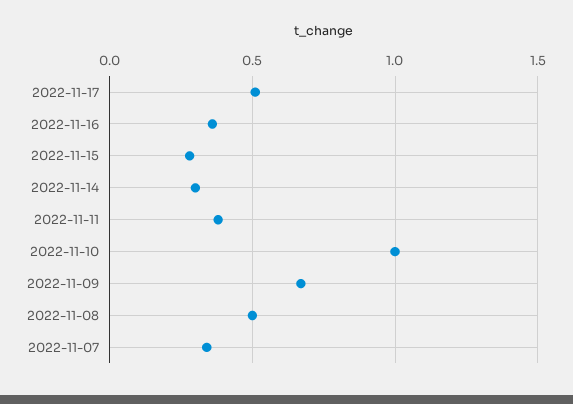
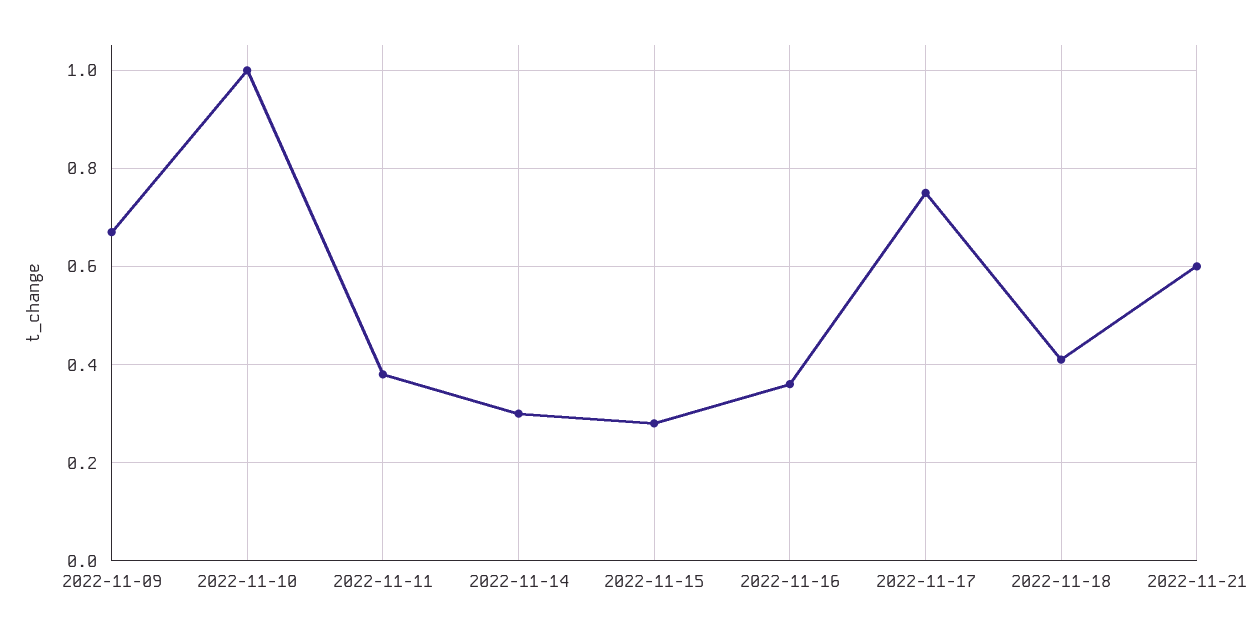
2022-11-17: 0.5 -> 0.75
2022-11-08: 0.5 -> none
2022-11-07: 0.35 -> none
2022-11-18: none -> 0.4
2022-11-21: none -> 0.6

